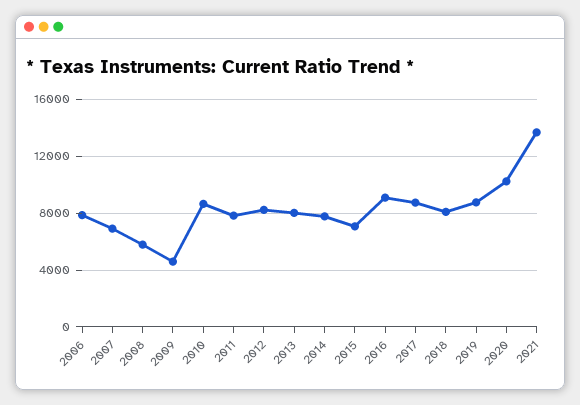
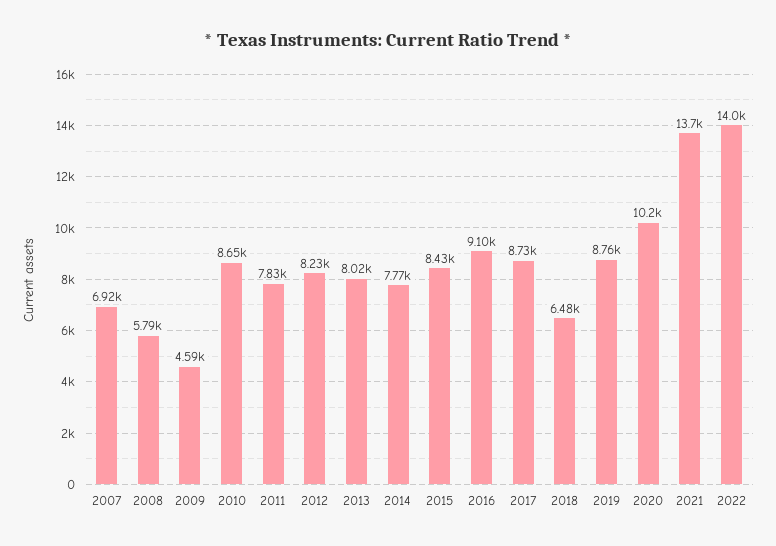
2006: 8000 -> none
2015: 7000 -> 8430
2018: 8000 -> 6480
2022: none -> 14000

